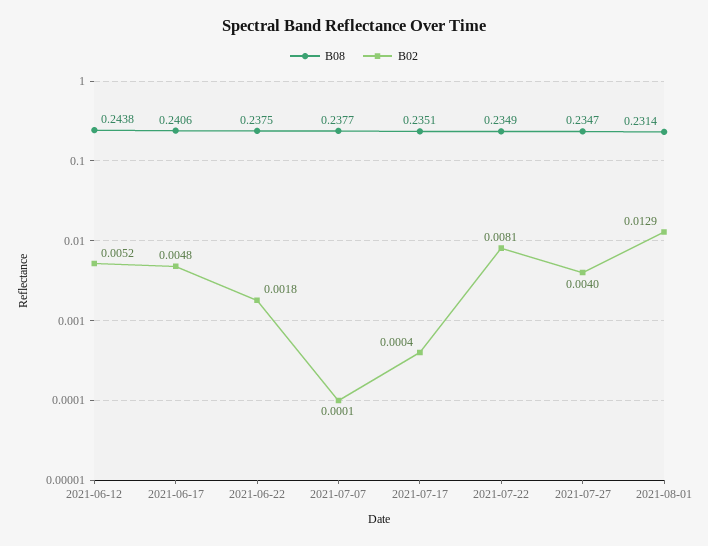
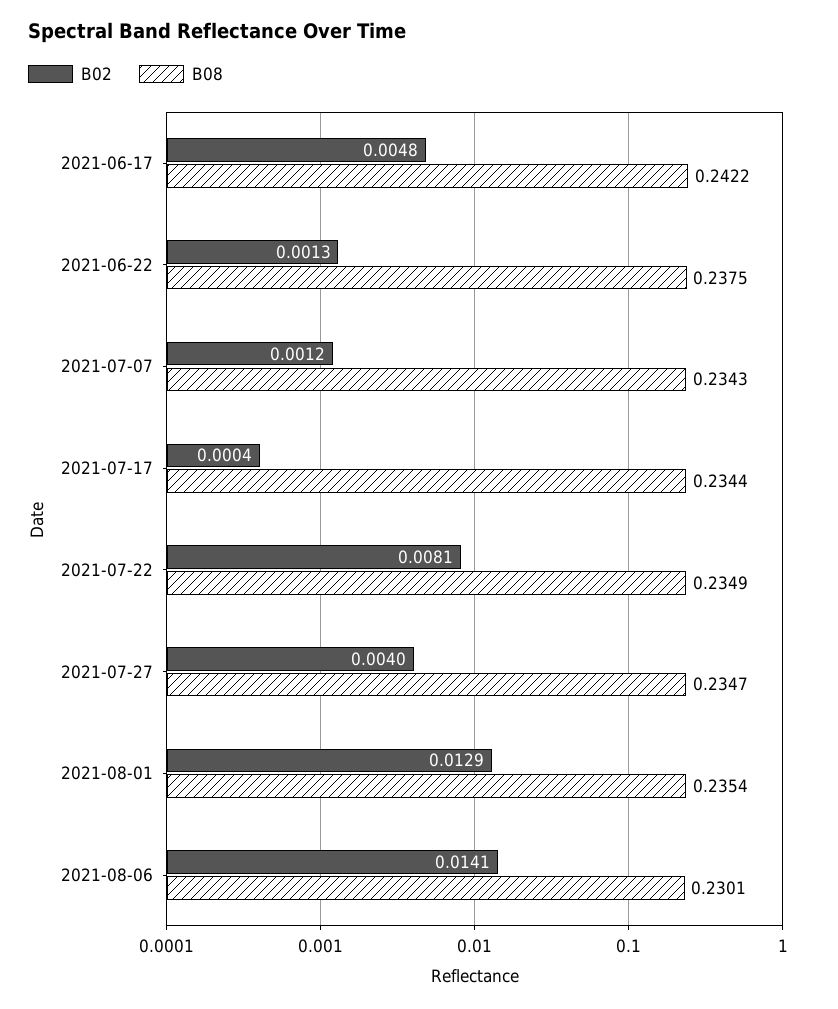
B08, 2021-06-12: 0.2438 -> none
B02, 2021-06-12: 0.0052 -> none
B08, 2021-06-17: 0.2406 -> 0.2422
B02, 2021-06-22: 0.0018 -> 0.0013
B08, 2021-07-07: 0.2377 -> 0.2343
B02, 2021-07-07: 0.0001 -> 0.0012
B08, 2021-07-17: 0.2351 -> 0.2344
B08, 2021-08-01: 0.2314 -> 0.2354
B02, 2021-08-06: none -> 0.0141
B08, 2021-08-06: none -> 0.2301

